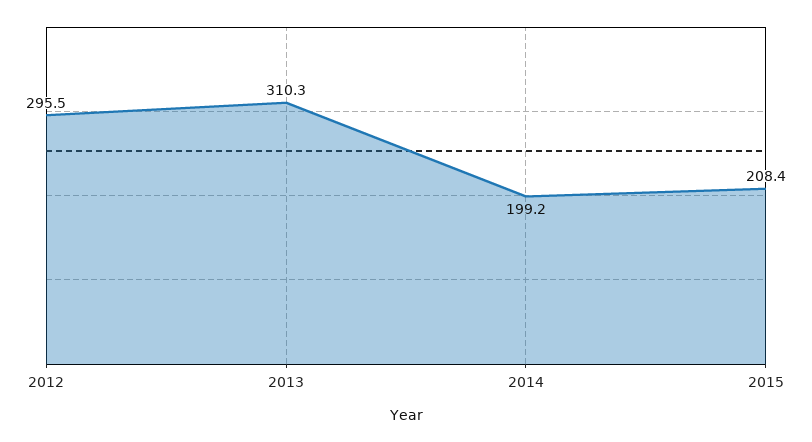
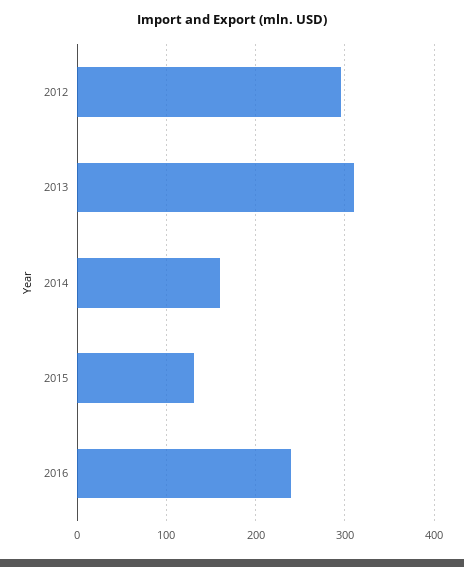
2014: 199.2 -> 160
2015: 208.4 -> 130
2016: none -> 240

